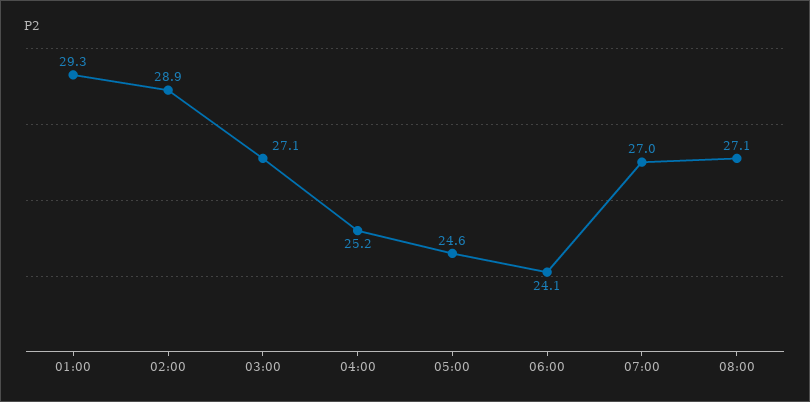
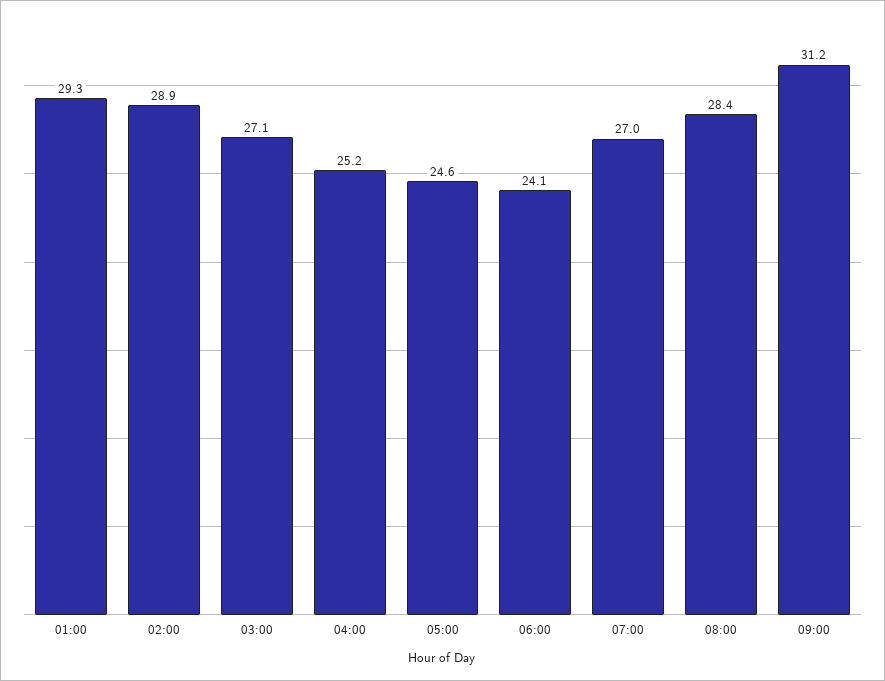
08:00: 27.1 -> 28.4
09:00: none -> 31.2

